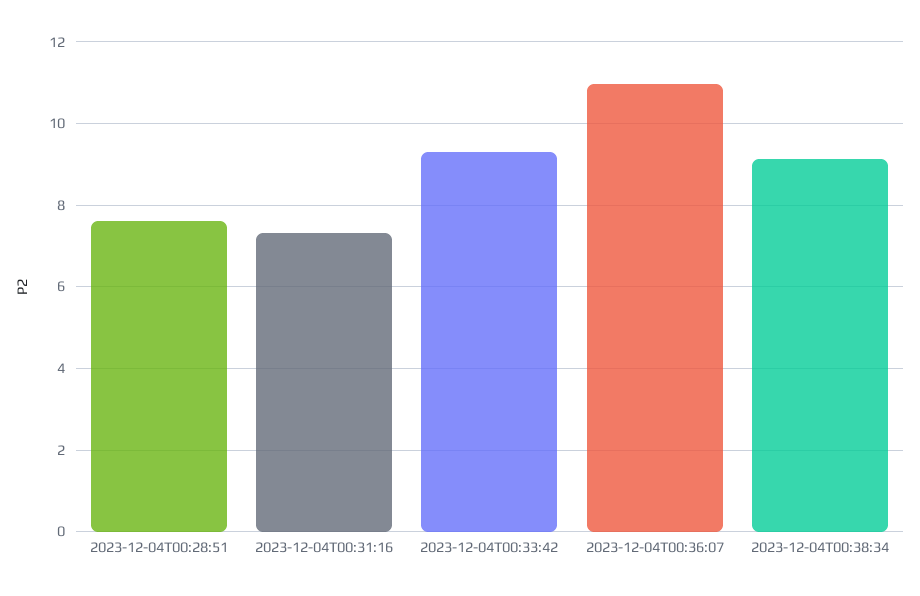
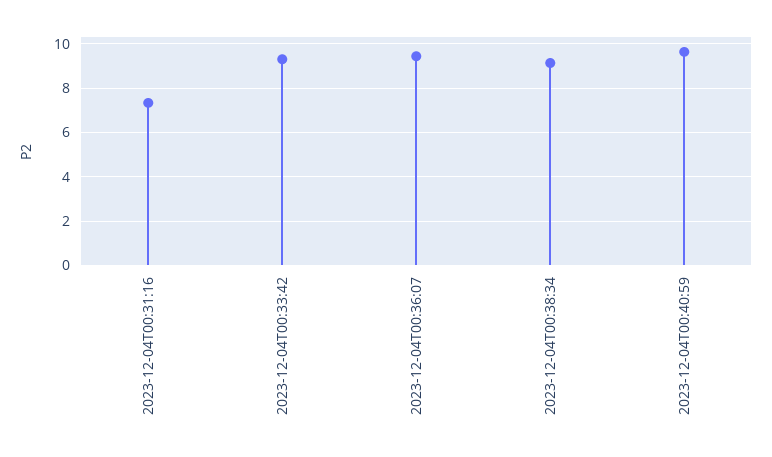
2023-12-04T00:28:51: 7.6 -> none
2023-12-04T00:36:07: 11 -> 9.5
2023-12-04T00:40:59: none -> 9.5

